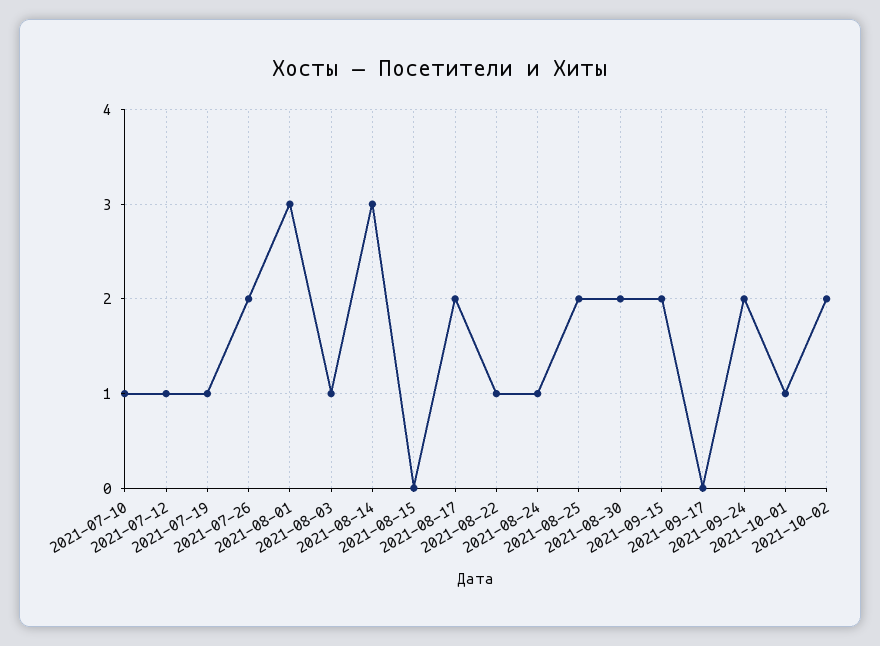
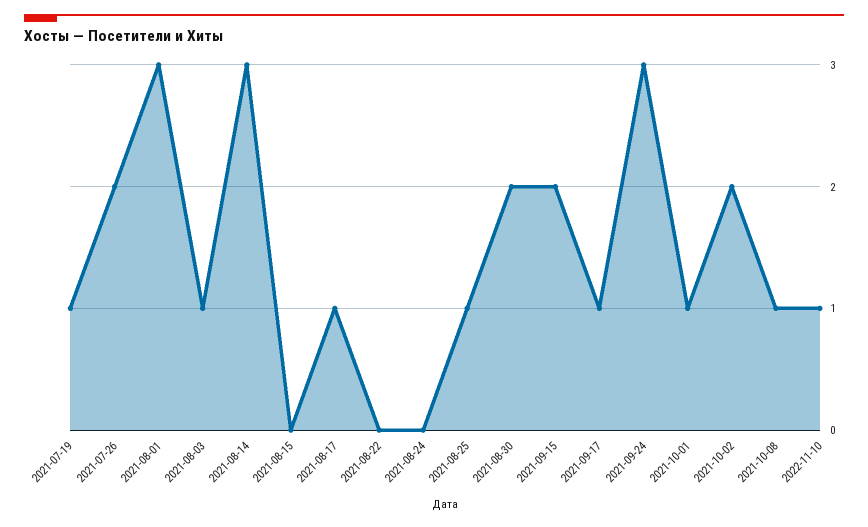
2021-07-10: 1 -> none
2021-07-12: 1 -> none
2021-08-17: 2 -> 1
2021-08-22: 1 -> 0
2021-08-24: 1 -> 0
2021-08-25: 2 -> 1
2021-09-17: 0 -> 1
2021-09-24: 2 -> 3
2021-10-08: none -> 1
2022-11-10: none -> 1

